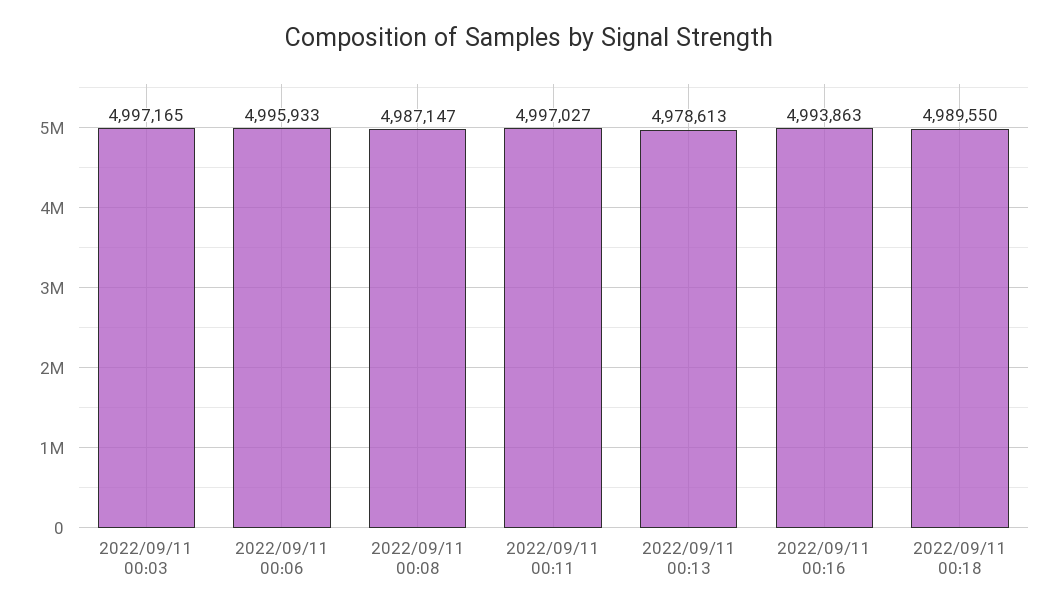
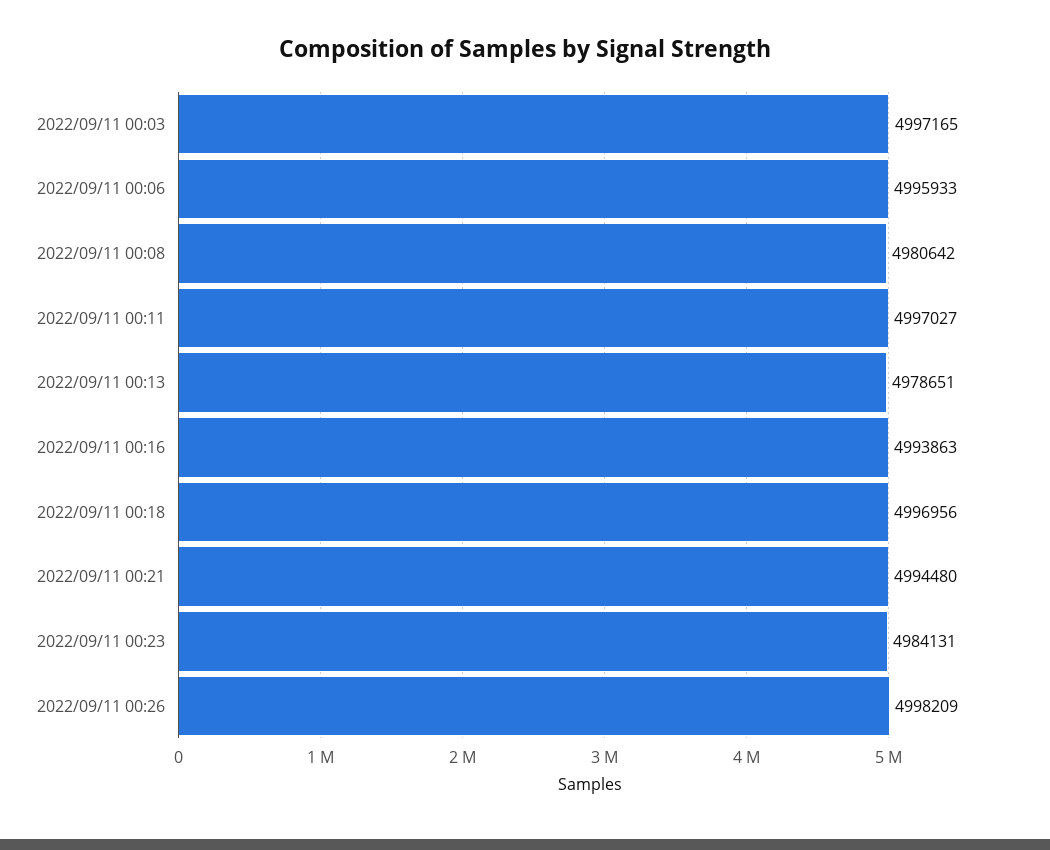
2022/09/11 00:08: 4987147 -> 4980642
2022/09/11 00:13: 4978613 -> 4978651
2022/09/11 00:18: 4989550 -> 4996956
2022/09/11 00:21: none -> 4994480
2022/09/11 00:23: none -> 4984131
2022/09/11 00:26: none -> 4998209

